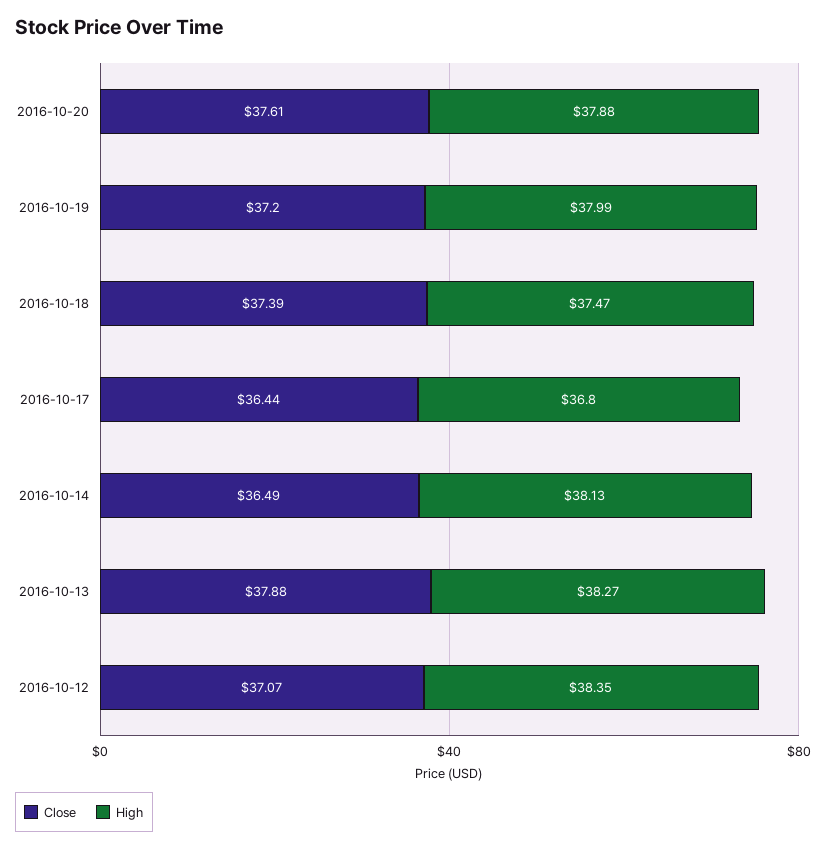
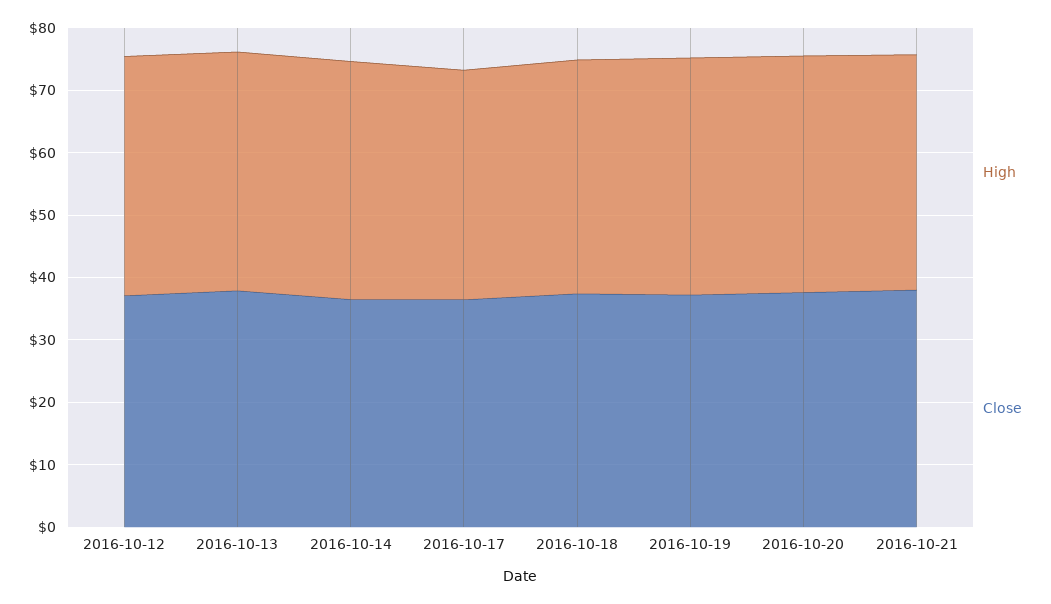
High, 2016-10-21: none -> 38
Close, 2016-10-21: none -> 38

